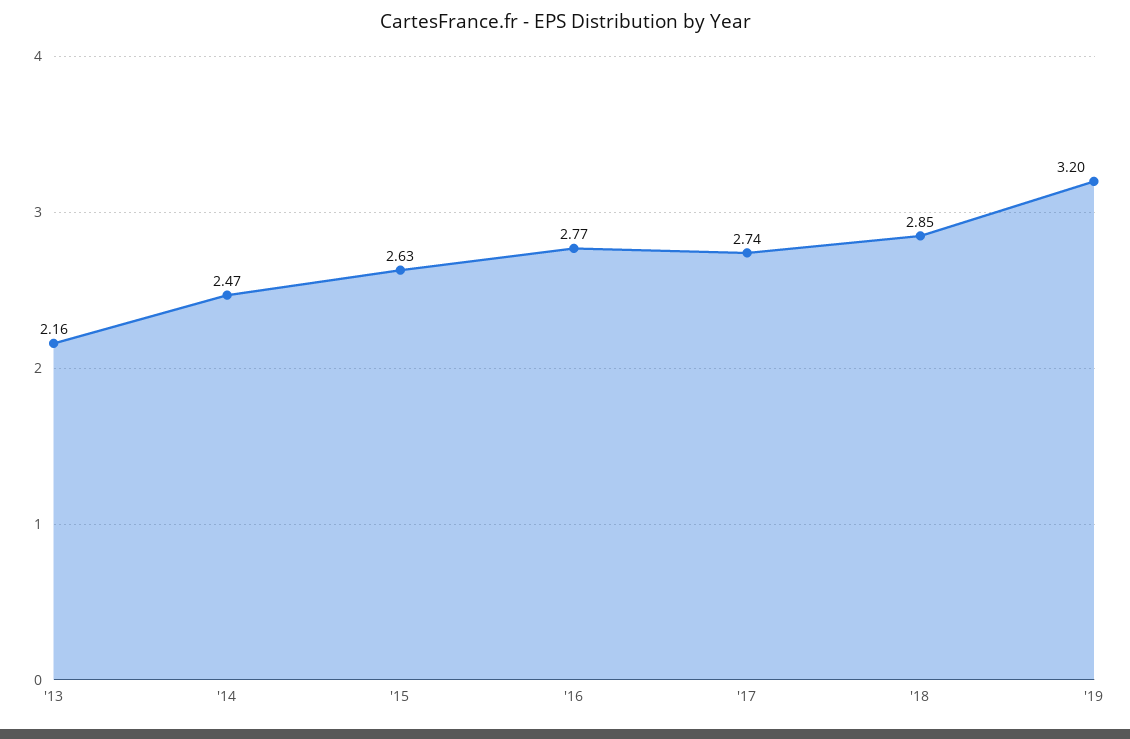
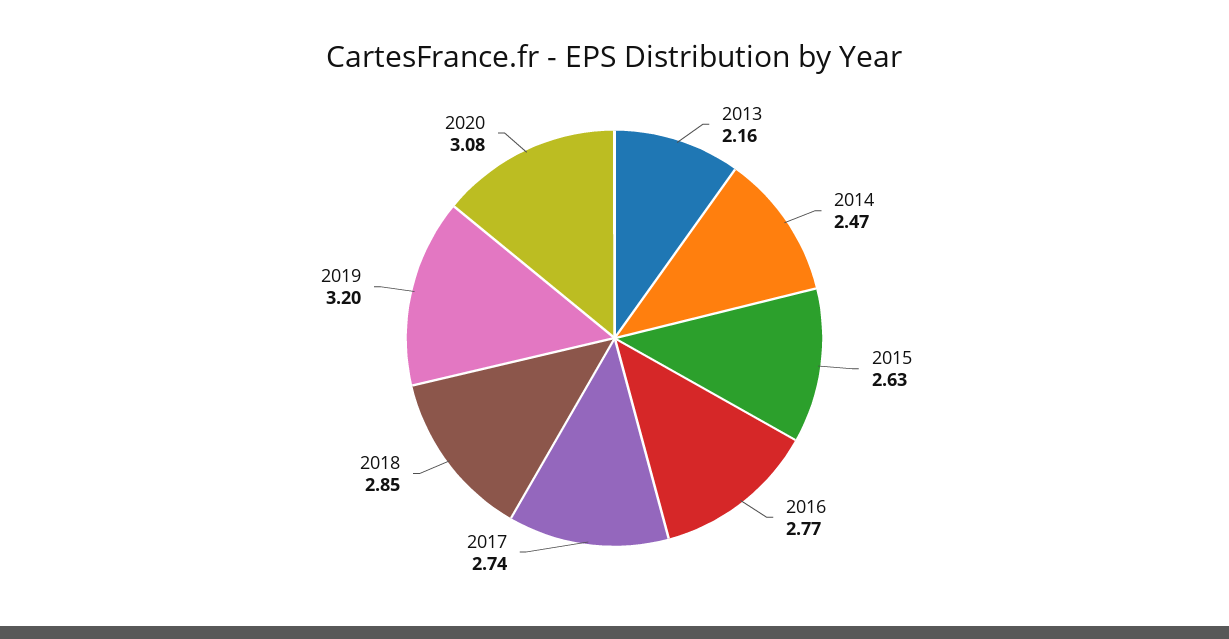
2020: none -> 3.08

